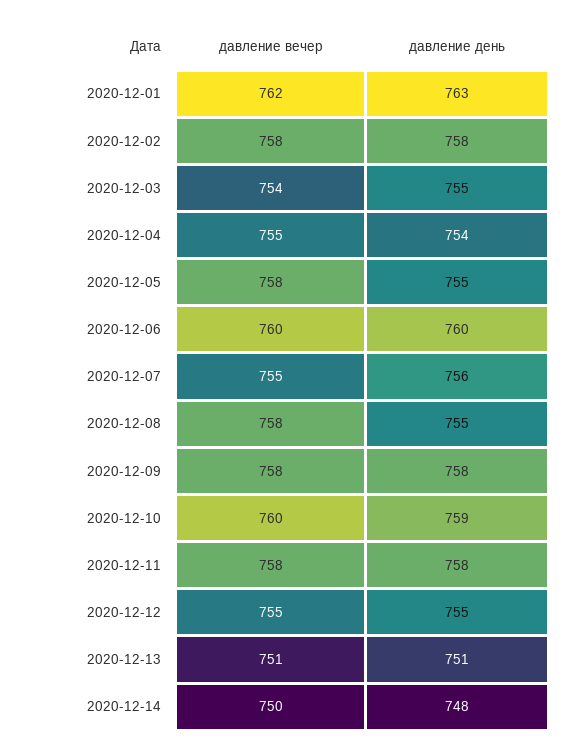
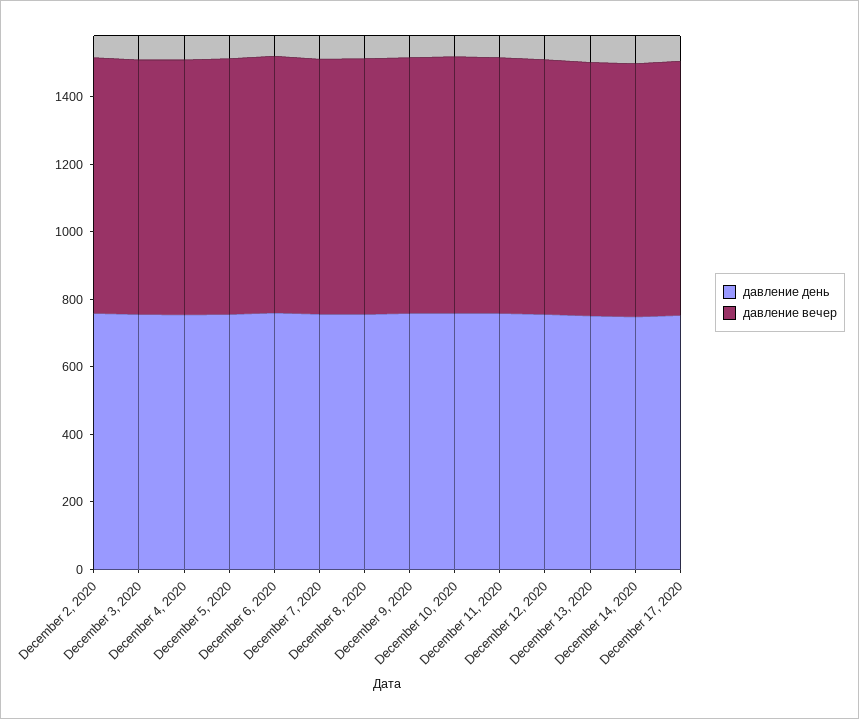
давление вечер, 2020-12-01: 762 -> none
давление день, 2020-12-01: 763 -> none
давление день, December 17, 2020: none -> 750
давление вечер, December 17, 2020: none -> 750

